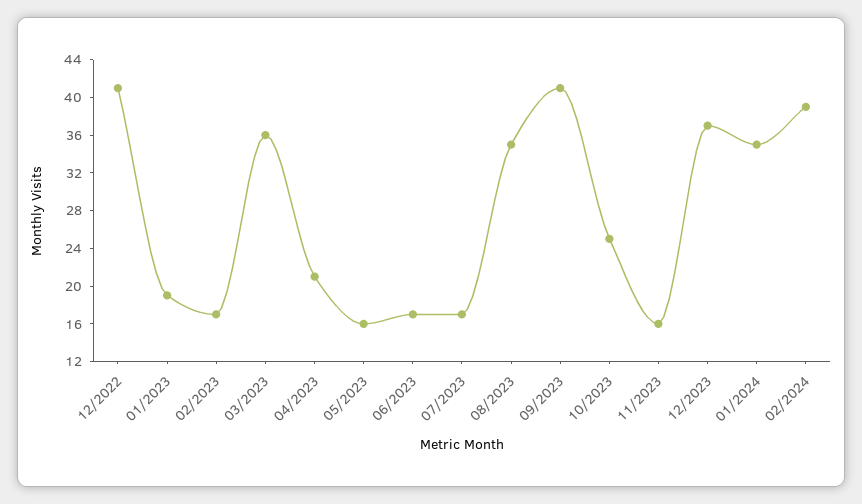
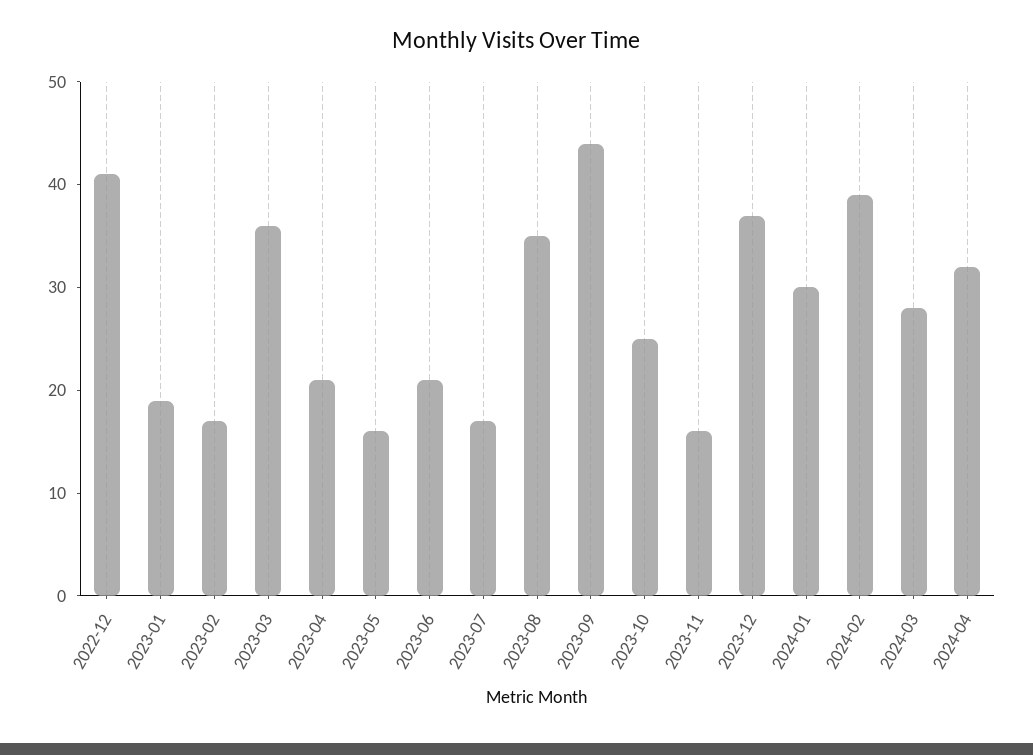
06/2023: 17 -> 21
09/2023: 41 -> 44
01/2024: 35 -> 30
2024-03: none -> 28
2024-04: none -> 32

